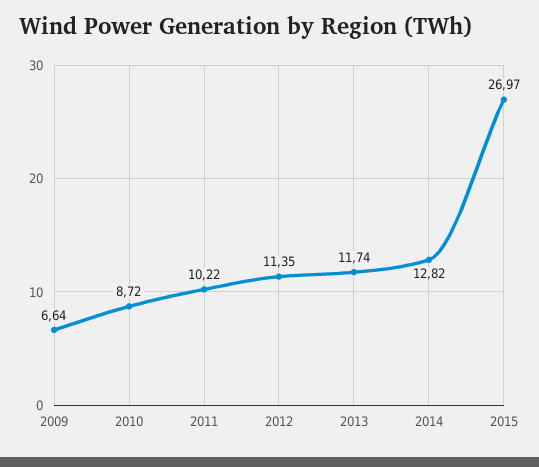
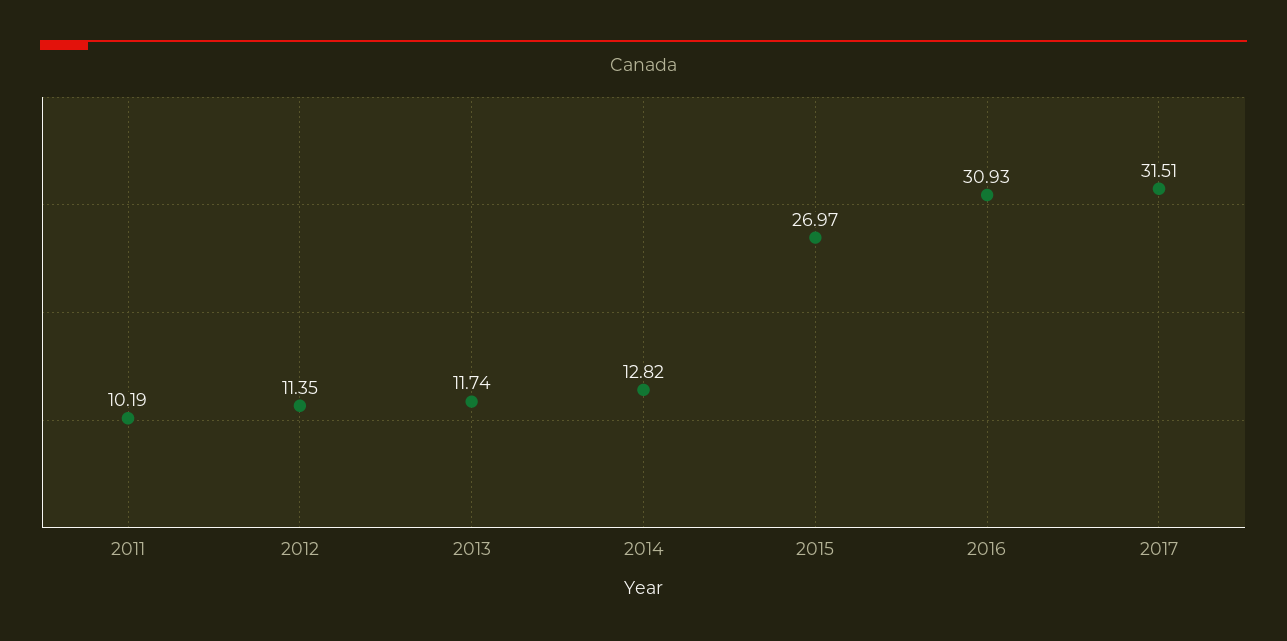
2009: 6.64 -> none
2010: 8.72 -> none
2011: 10.22 -> 10.19
2016: none -> 30.93
2017: none -> 31.51

